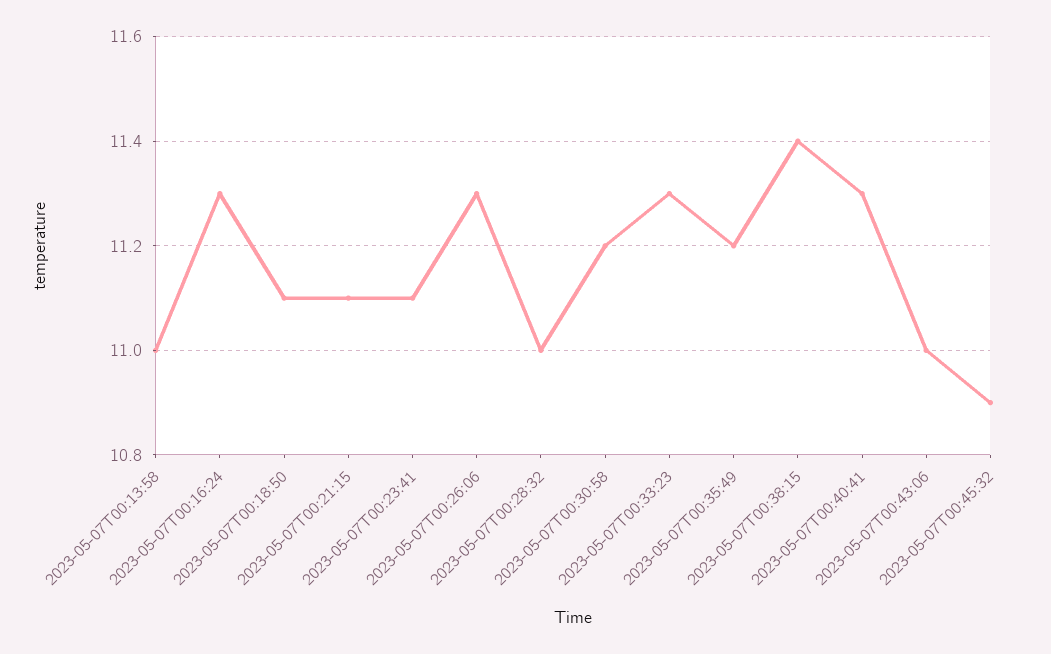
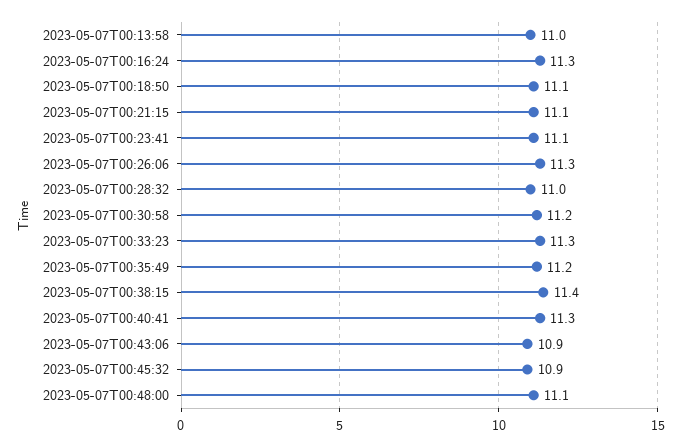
2023-05-07T00:43:06: 11 -> 10.9
2023-05-07T00:48:00: none -> 11.1

